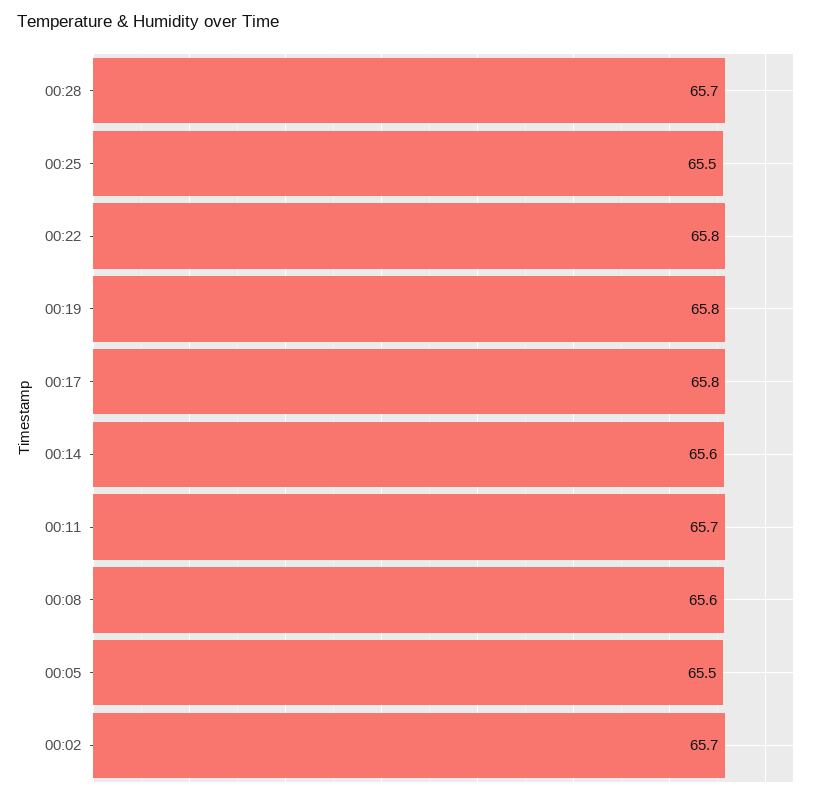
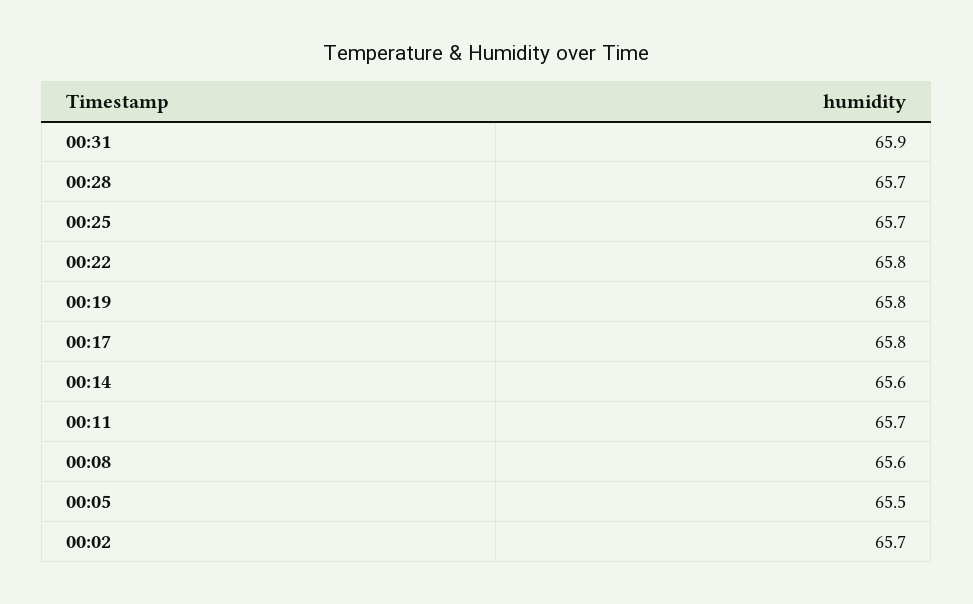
00:25: 65.5 -> 65.7
00:31: none -> 65.9

